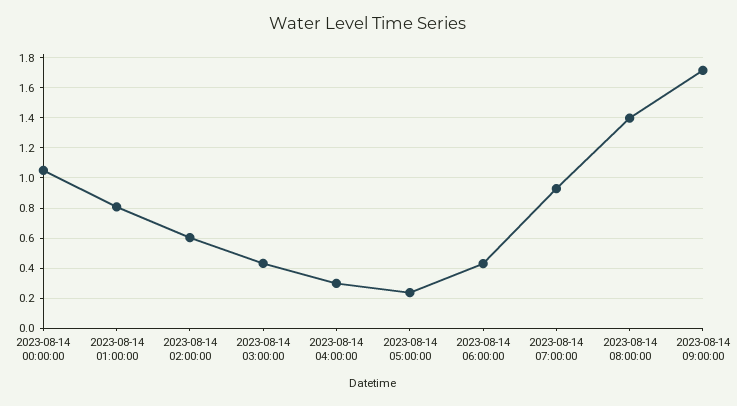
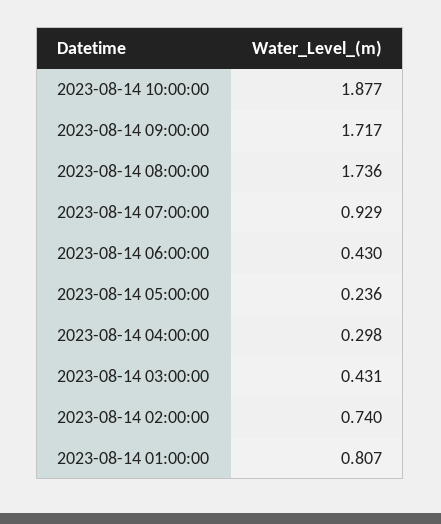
2023-08-14 00:00:00: 1.05 -> none
2023-08-14 02:00:00: 0.6 -> 0.74
2023-08-14 08:00:00: 1.4 -> 1.736
2023-08-14 10:00:00: none -> 1.877

